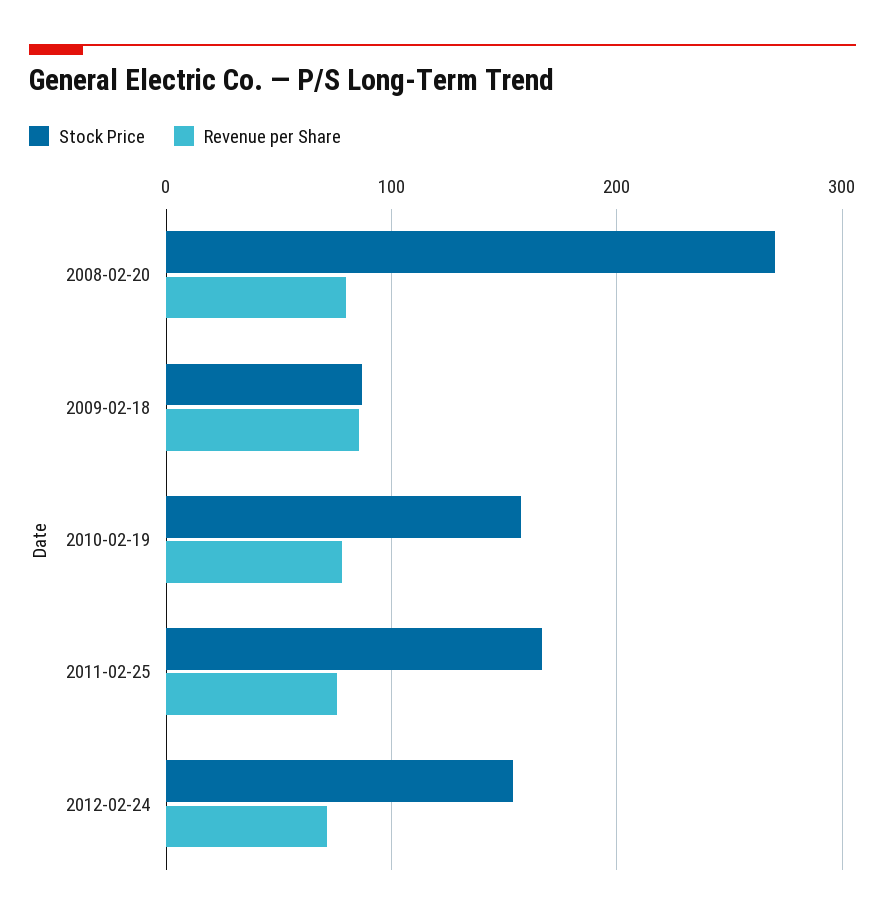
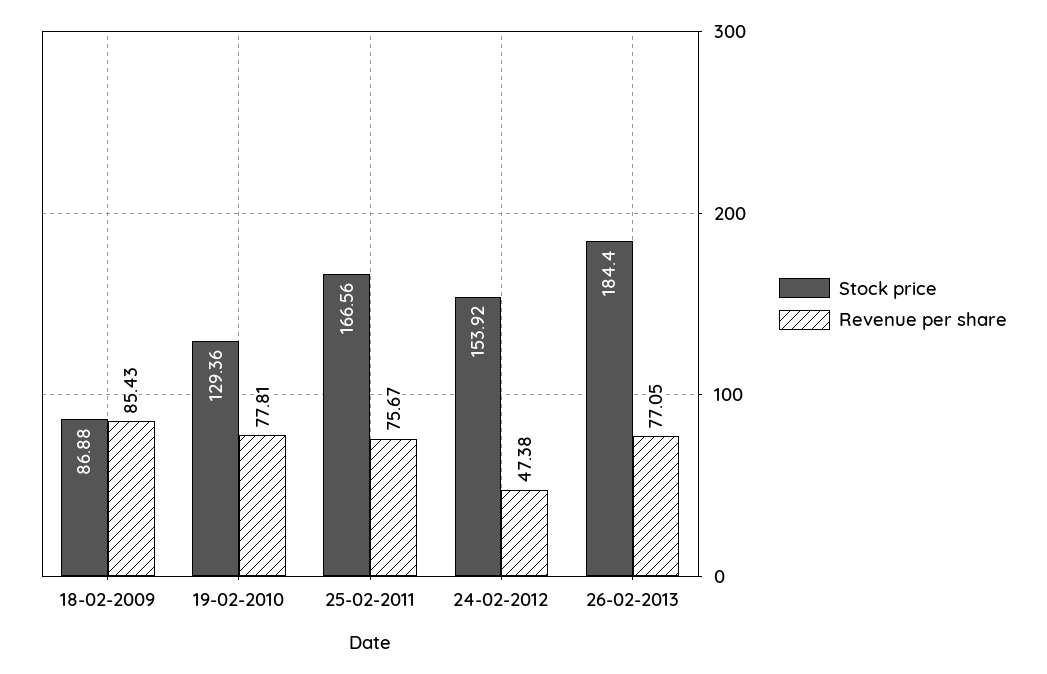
Stock Price, 2008-02-20: 270 -> none
Revenue per Share, 2008-02-20: 80 -> none
Stock Price, 2010-02-19: 160 -> 129.36
Revenue per Share, 2012-02-24: 70 -> 47.38
Stock Price, 26-02-2013: none -> 184.4
Revenue per Share, 26-02-2013: none -> 77.05

